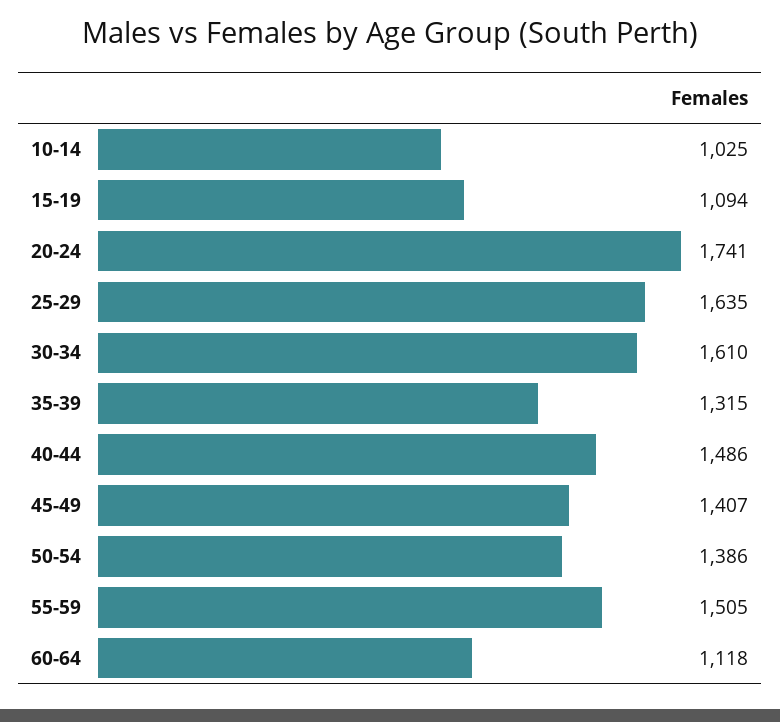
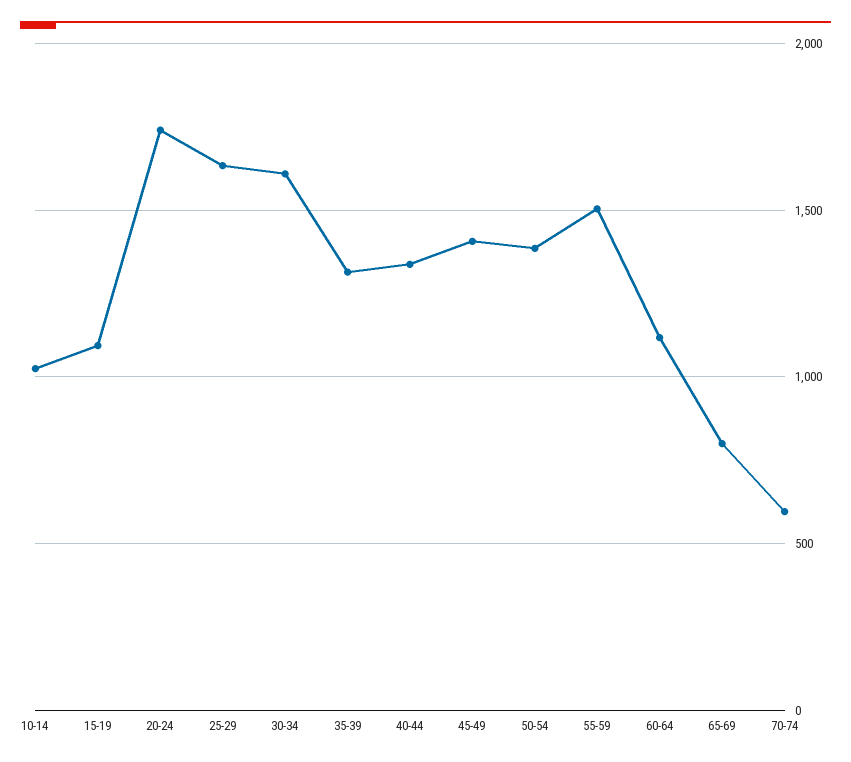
40-44: 1486 -> 1350
65-69: none -> 800
70-74: none -> 600

